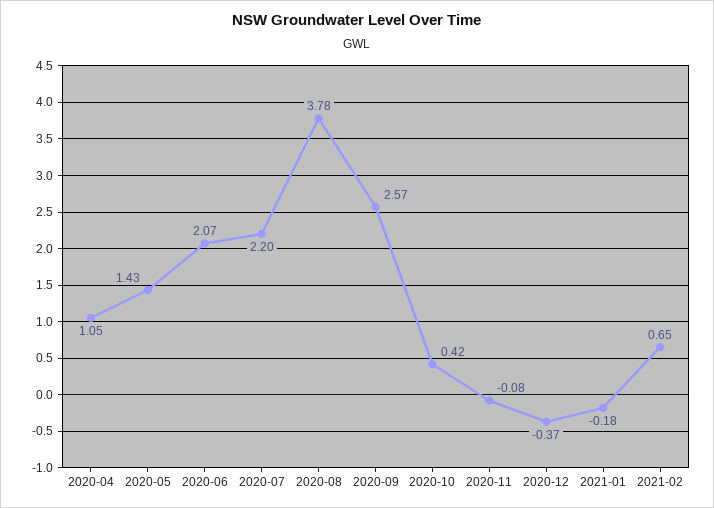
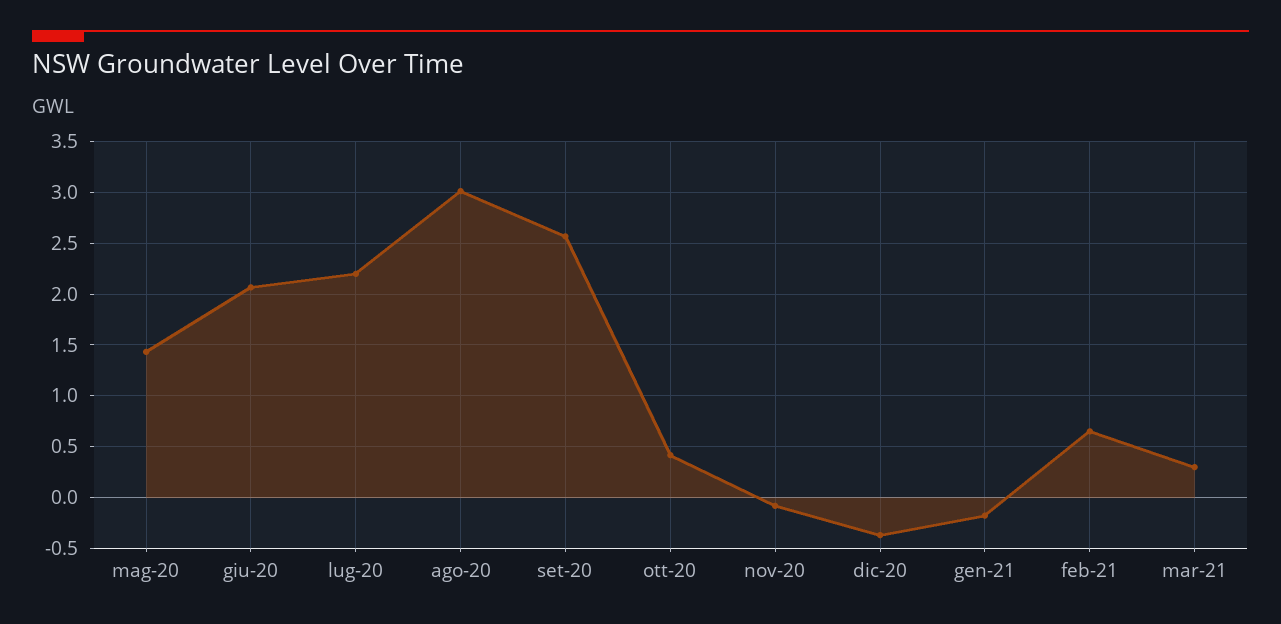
2020-04: 1.05 -> none
2020-08: 3.78 -> 3
mar-21: none -> 0.3

